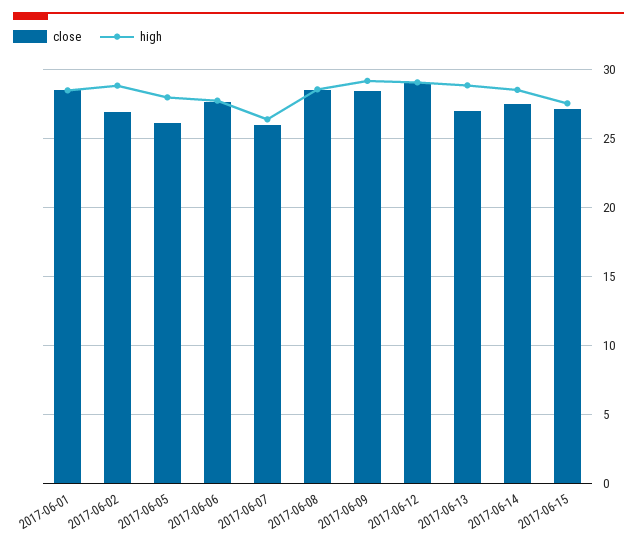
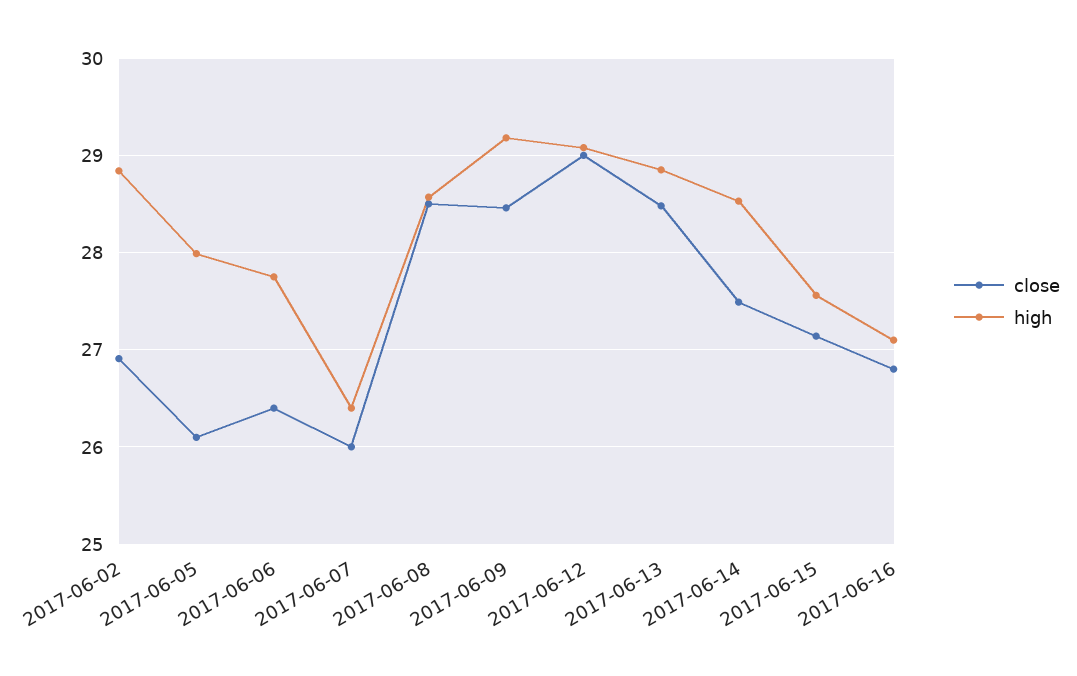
close, 2017-06-01: 28.5 -> none
high, 2017-06-01: 28.5 -> none
close, 2017-06-06: 27.5 -> 26.4
close, 2017-06-13: 27 -> 28.5
close, 2017-06-16: none -> 26.8
high, 2017-06-16: none -> 27.1

